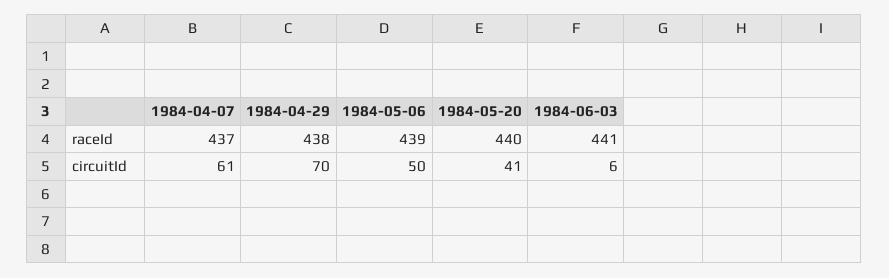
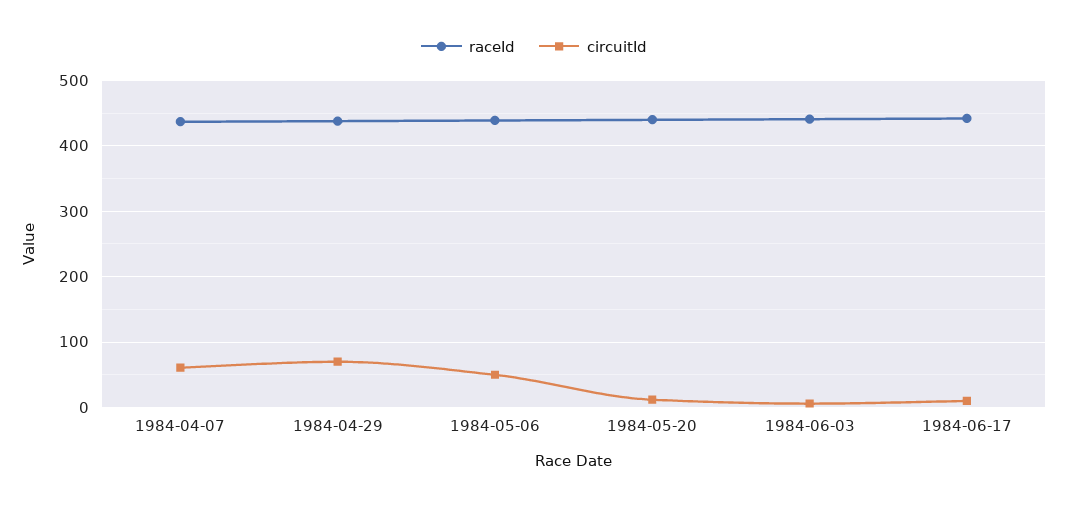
circuitId, 1984-05-20: 41 -> 10
raceId, 1984-06-17: none -> 440
circuitId, 1984-06-17: none -> 10

